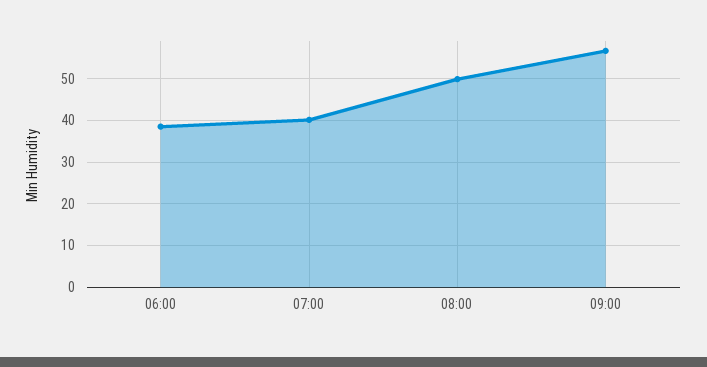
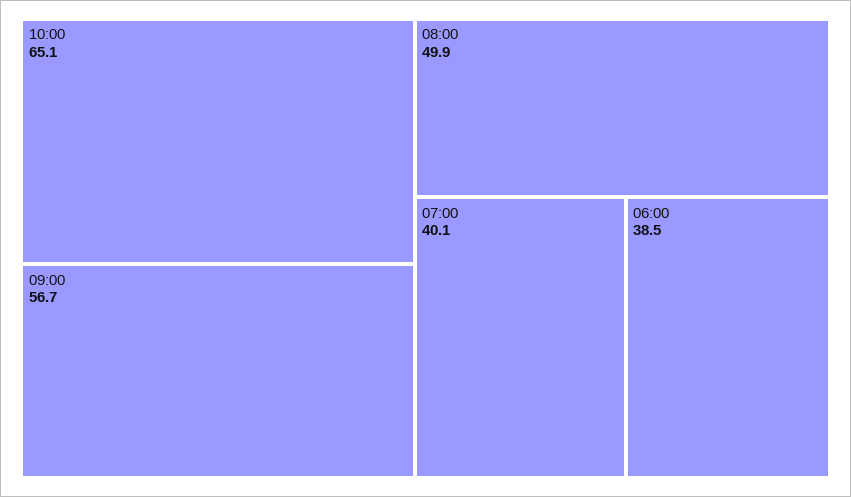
10:00: none -> 65.1

